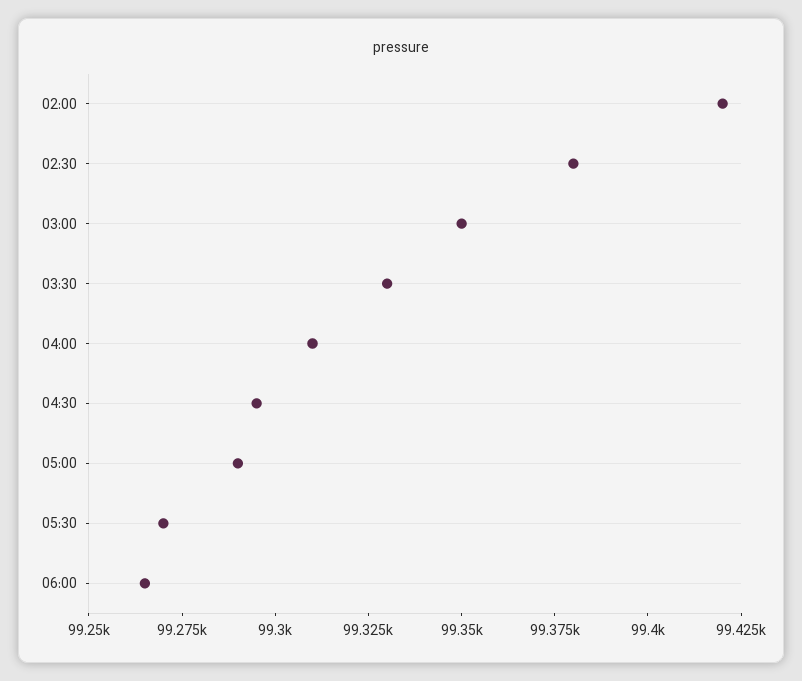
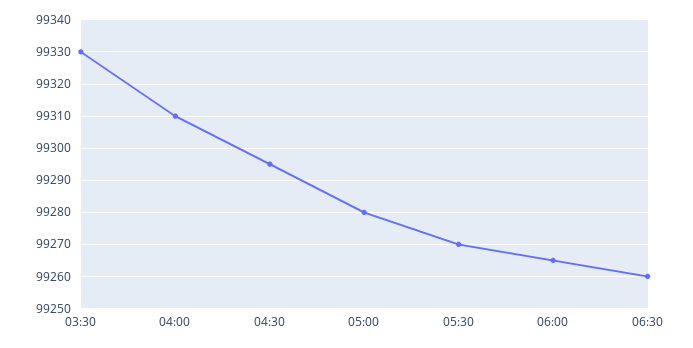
02:00: 99420 -> none
02:30: 99380 -> none
03:00: 99350 -> none
05:00: 99290 -> 99280
06:30: none -> 99260

